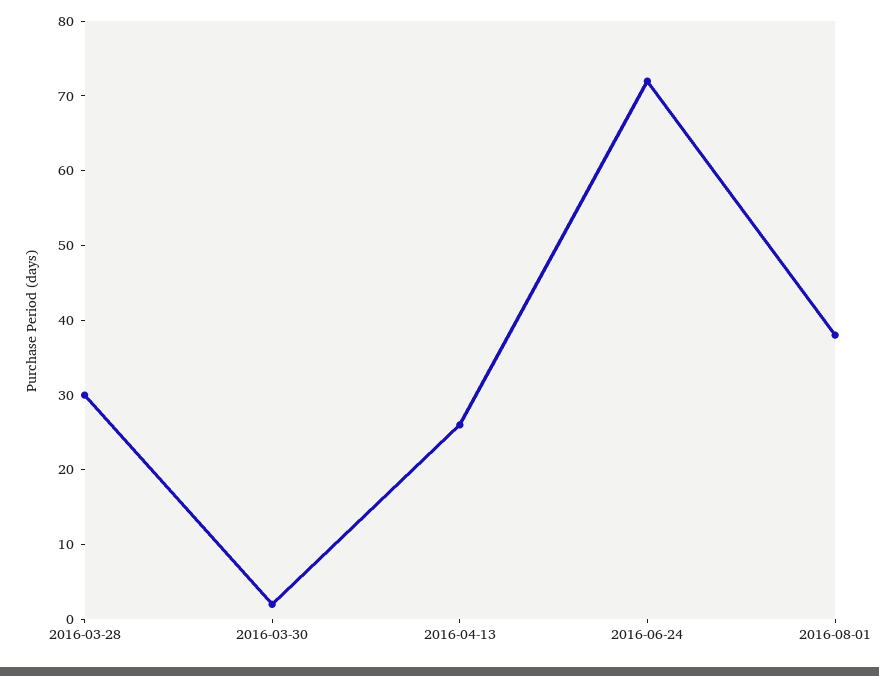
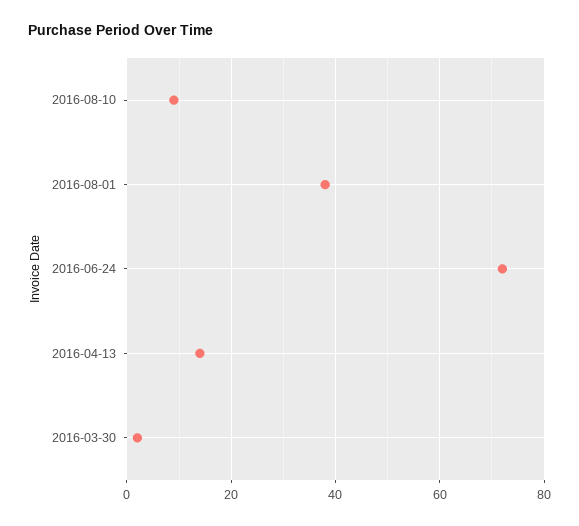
2016-03-28: 30 -> none
2016-04-13: 25 -> 15
2016-08-10: none -> 10

